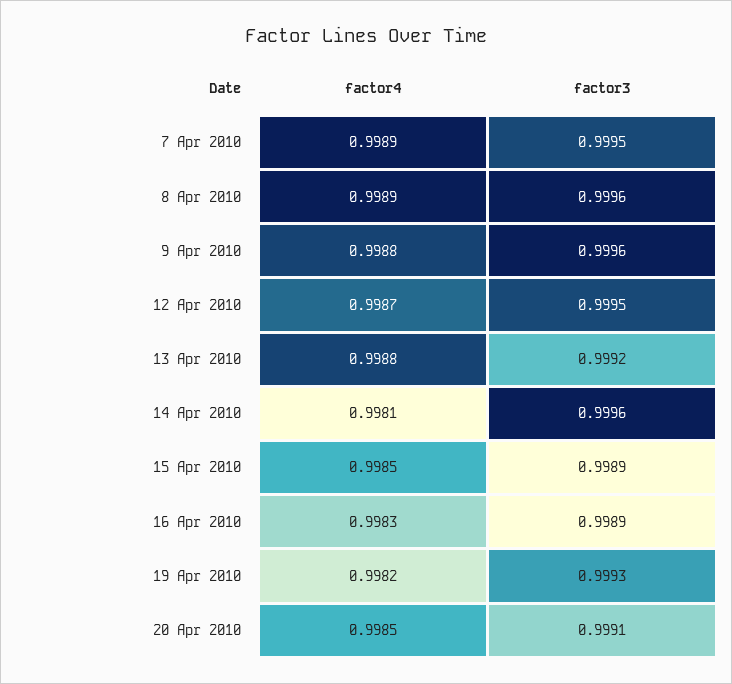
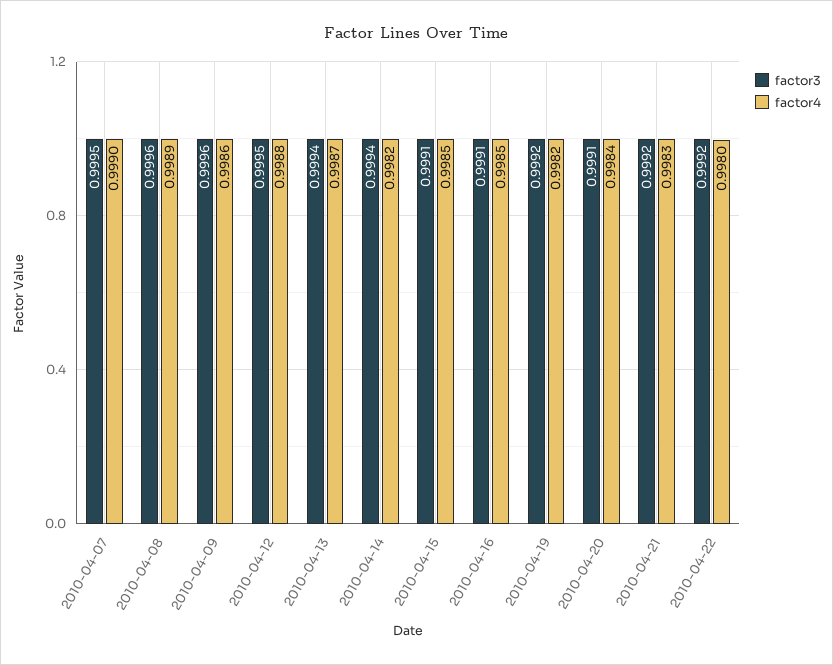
factor4, 7 Apr 2010: 0.9989 -> 0.999
factor4, 9 Apr 2010: 0.9988 -> 0.9986
factor4, 12 Apr 2010: 0.9987 -> 0.9988
factor4, 13 Apr 2010: 0.9988 -> 0.9987
factor3, 13 Apr 2010: 0.9992 -> 0.9994
factor4, 14 Apr 2010: 0.9981 -> 0.9982
factor3, 14 Apr 2010: 0.9996 -> 0.9994
factor3, 15 Apr 2010: 0.9989 -> 0.9991
factor4, 16 Apr 2010: 0.9983 -> 0.9985
factor3, 16 Apr 2010: 0.9989 -> 0.9991
factor3, 19 Apr 2010: 0.9993 -> 0.9992
factor4, 20 Apr 2010: 0.9985 -> 0.9984
factor3, 2010-04-21: none -> 0.9992
factor4, 2010-04-21: none -> 0.9983
factor3, 2010-04-22: none -> 0.9992
factor4, 2010-04-22: none -> 0.998

